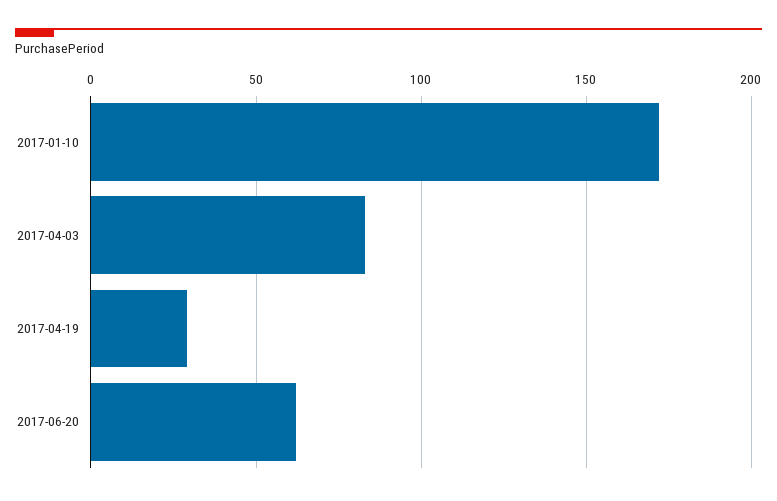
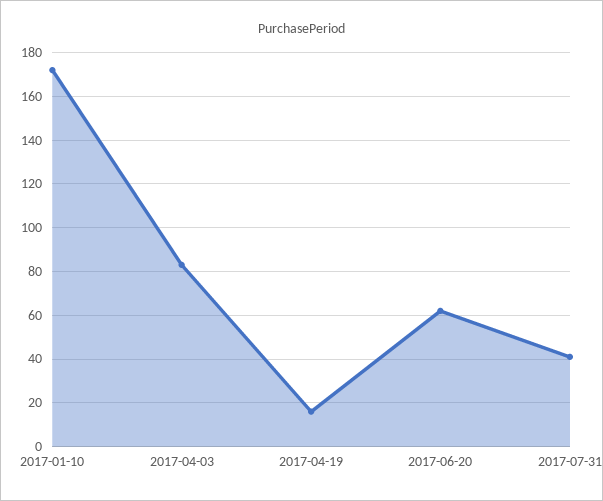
2017-04-19: 30 -> 15
2017-07-31: none -> 40

